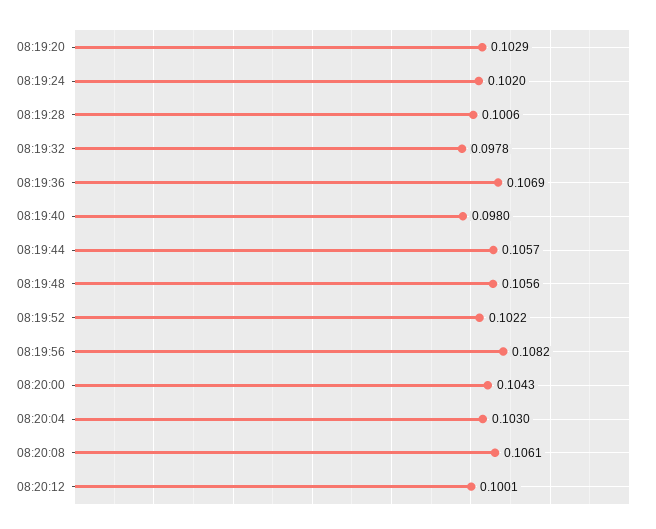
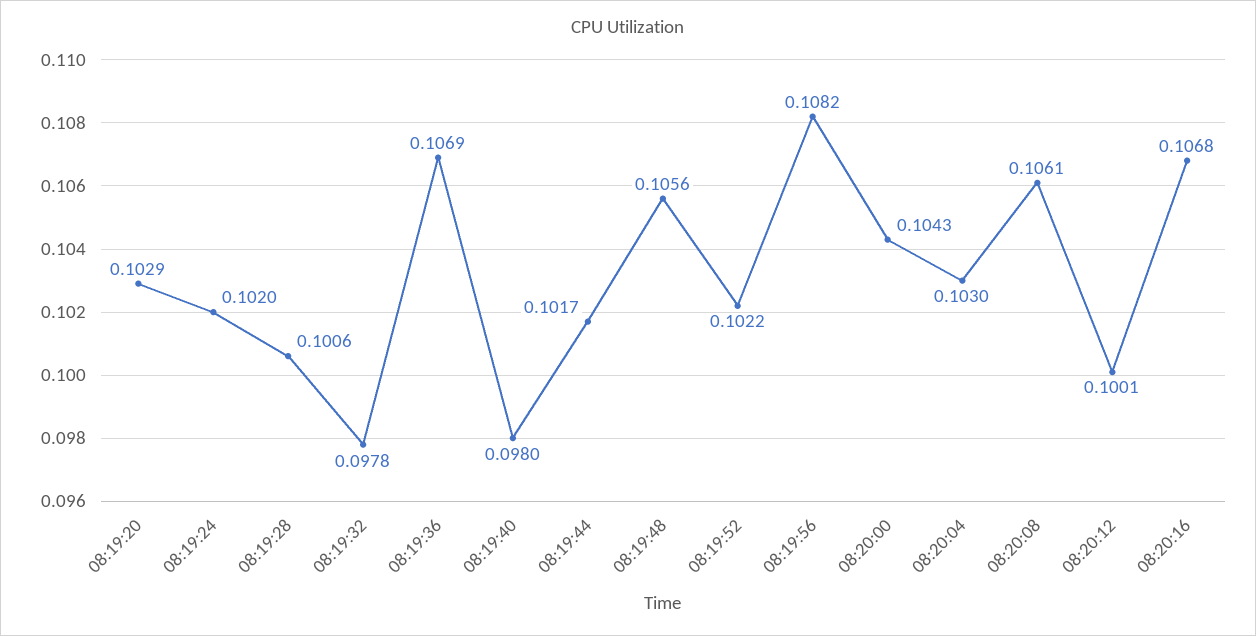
08:19:44: 0.1057 -> 0.1017
08:20:16: none -> 0.1068

